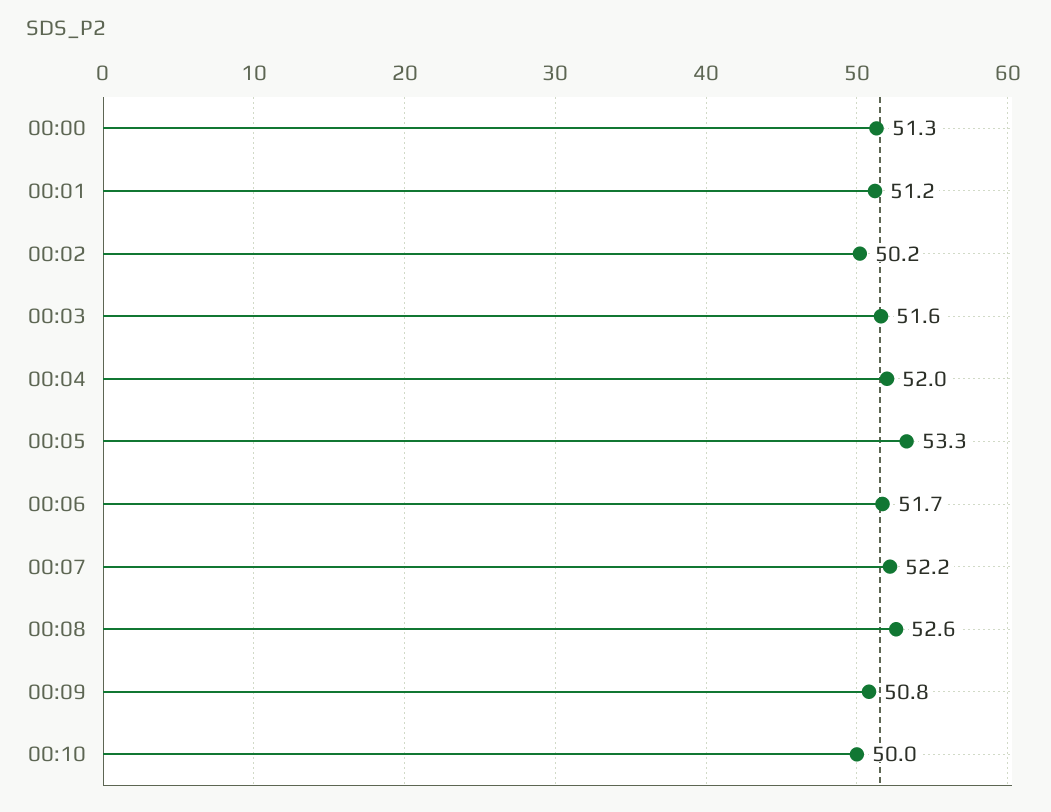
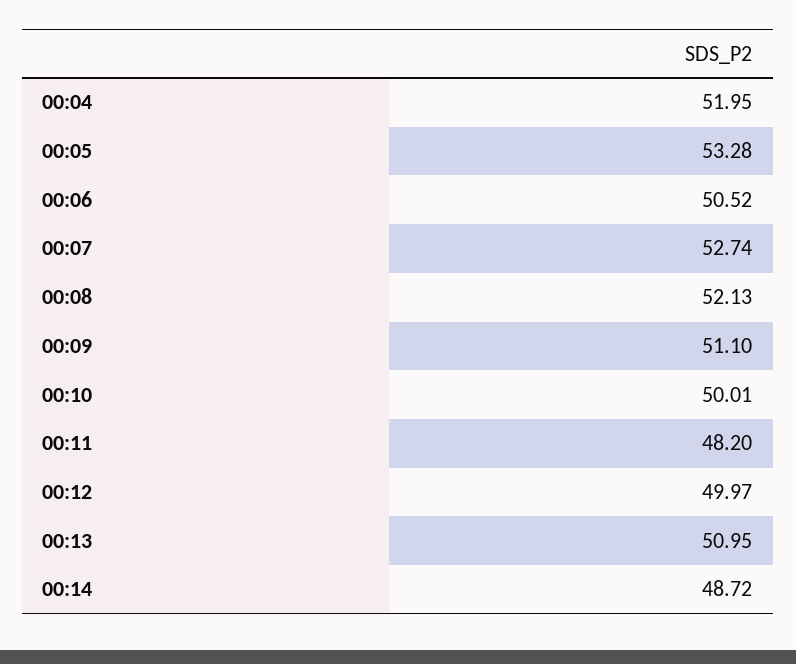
00:00: 51.3 -> none
00:01: 51.2 -> none
00:02: 50.2 -> none
00:03: 51.6 -> none
00:06: 51.7 -> 50.52
00:07: 52.2 -> 52.74
00:08: 52.6 -> 52.13
00:09: 50.8 -> 51.1
00:11: none -> 48.2
00:12: none -> 49.97
00:13: none -> 50.95
00:14: none -> 48.72

